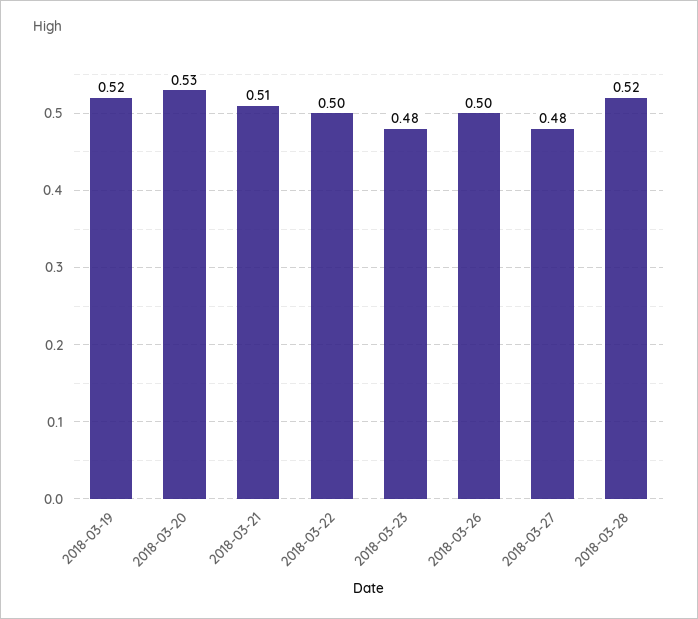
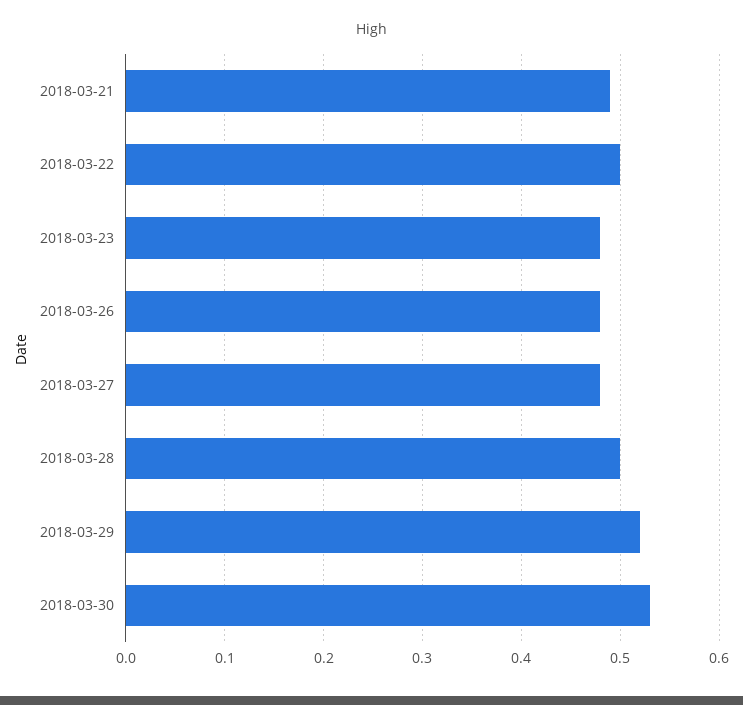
2018-03-19: 0.52 -> none
2018-03-20: 0.53 -> none
2018-03-21: 0.51 -> 0.49
2018-03-26: 0.5 -> 0.48
2018-03-28: 0.52 -> 0.5
2018-03-29: none -> 0.52
2018-03-30: none -> 0.53

